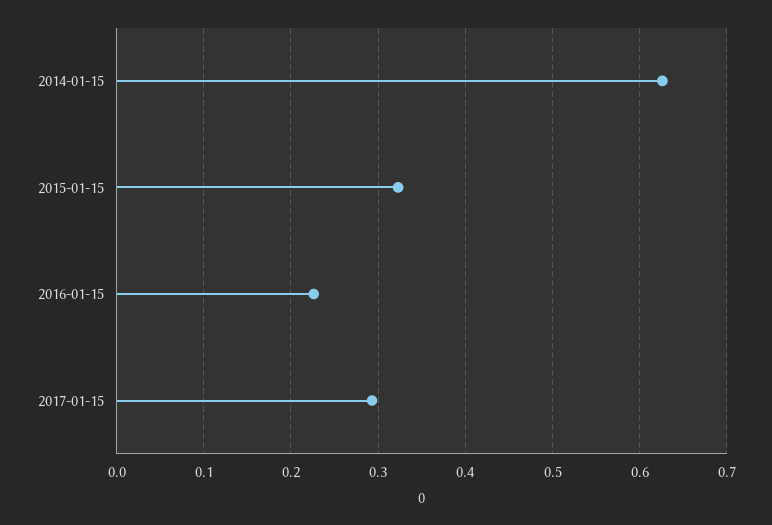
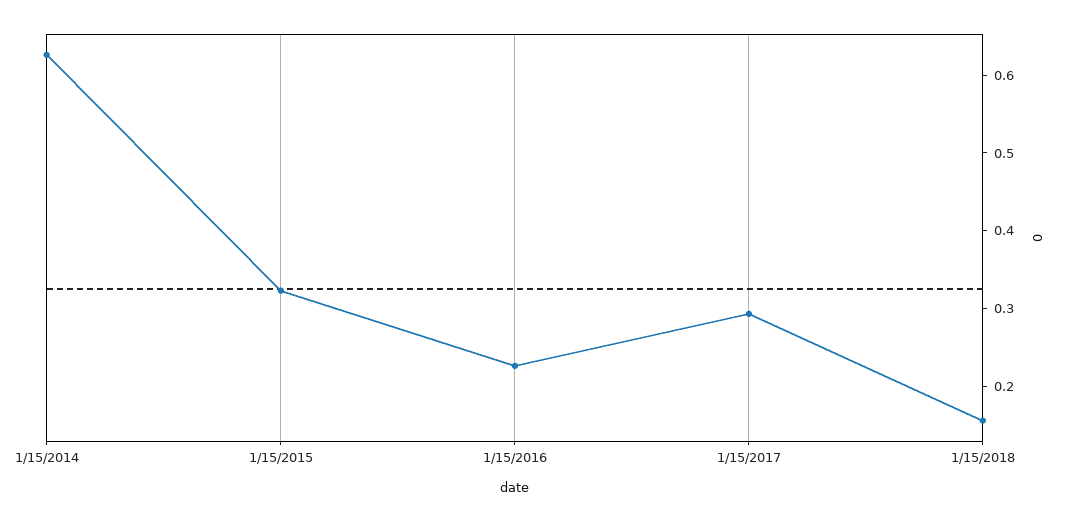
1/15/2018: none -> 0.16

